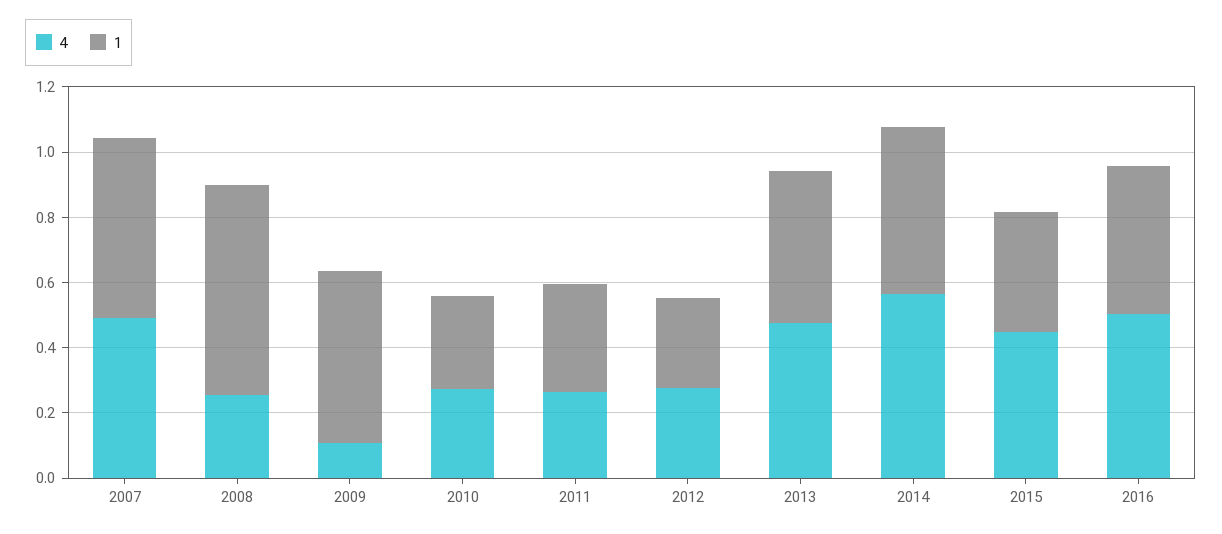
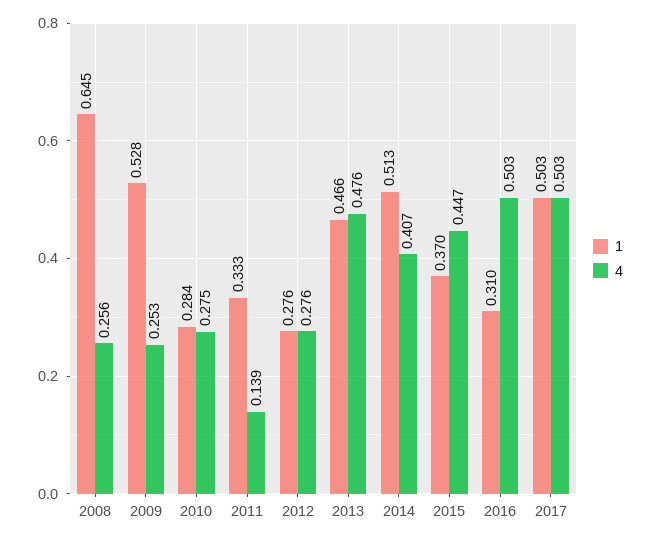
4, 2007: 0.5 -> none
1, 2007: 0.55 -> none
4, 2009: 0.1 -> 0.253
4, 2011: 0.25 -> 0.139
4, 2014: 0.55 -> 0.407
1, 2016: 0.45 -> 0.31
1, 2017: none -> 0.503
4, 2017: none -> 0.503

